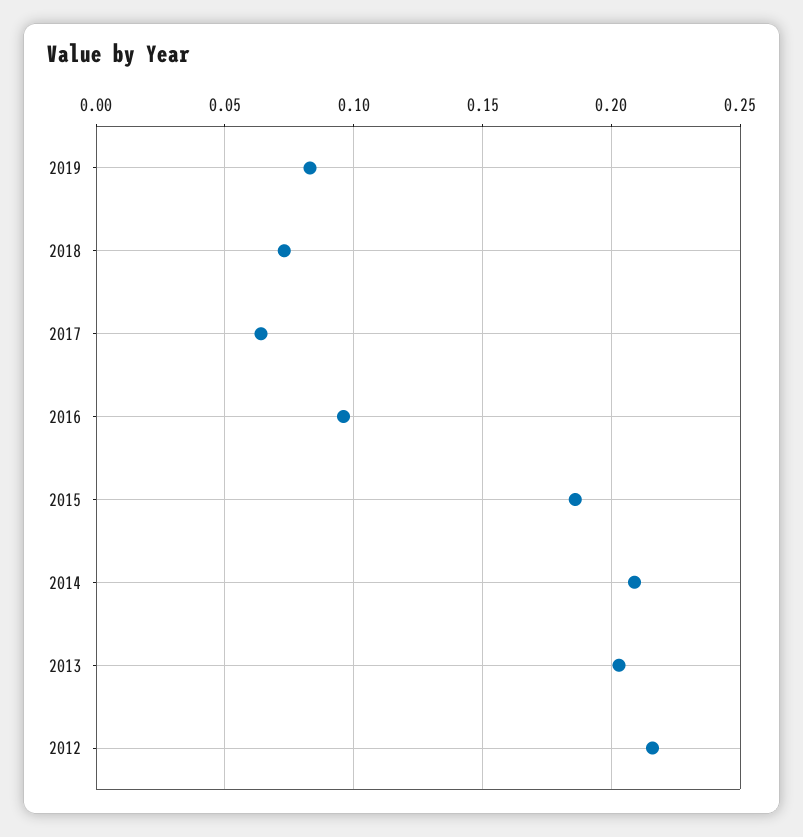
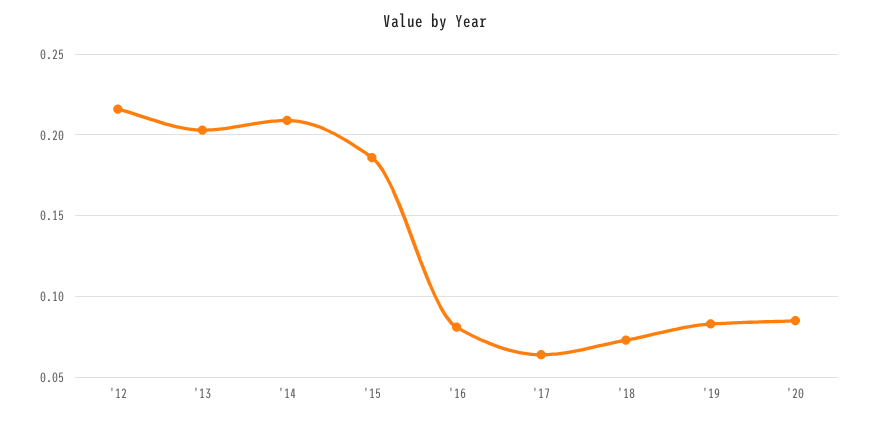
2016: 0.095 -> 0.08
'20: none -> 0.085

